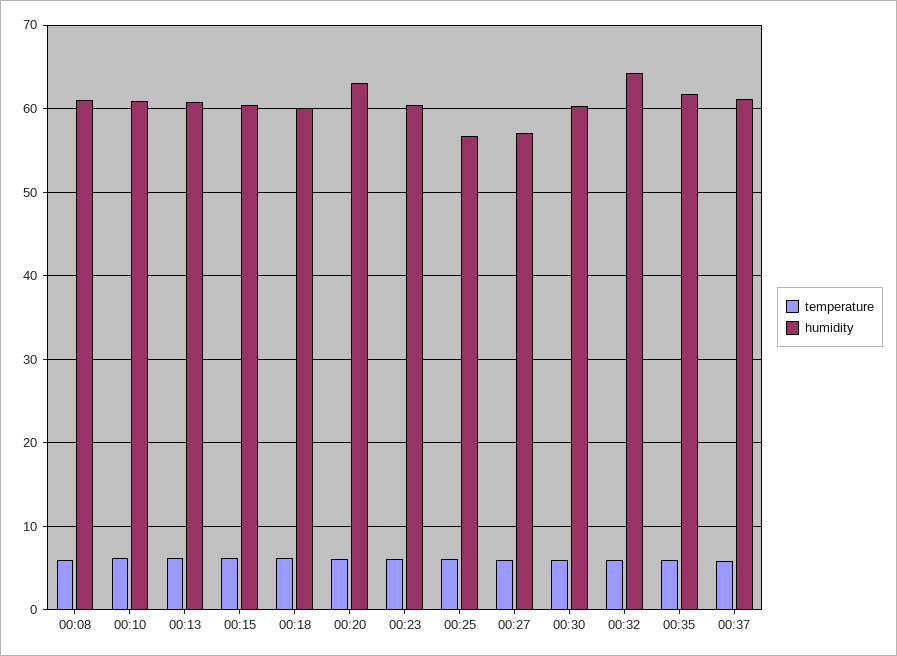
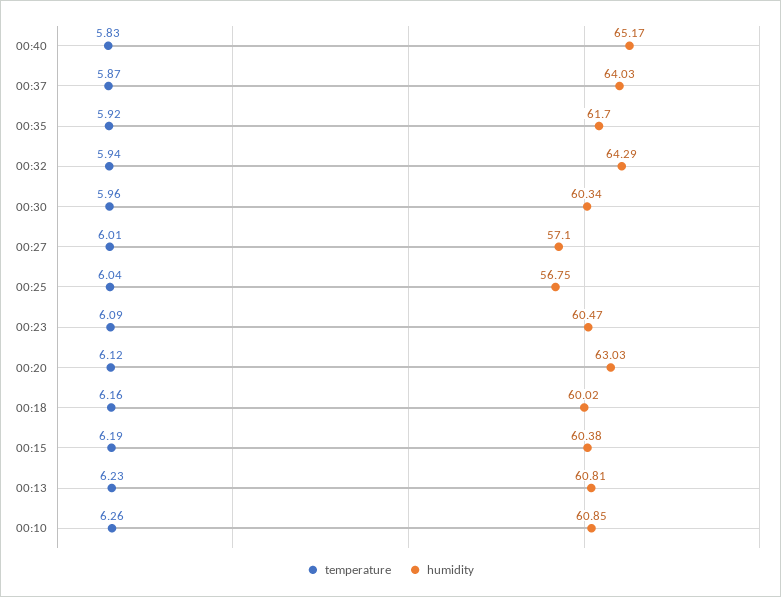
temperature, 00:08: 6 -> none
humidity, 00:08: 61 -> none
humidity, 00:37: 61 -> 64.03
temperature, 00:40: none -> 5.83
humidity, 00:40: none -> 65.17

